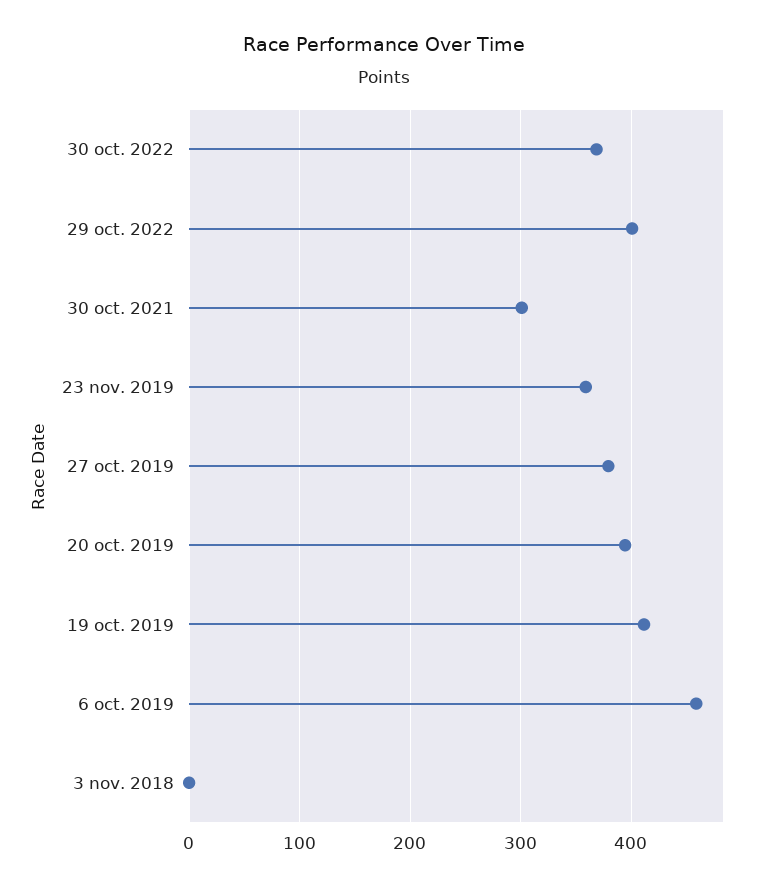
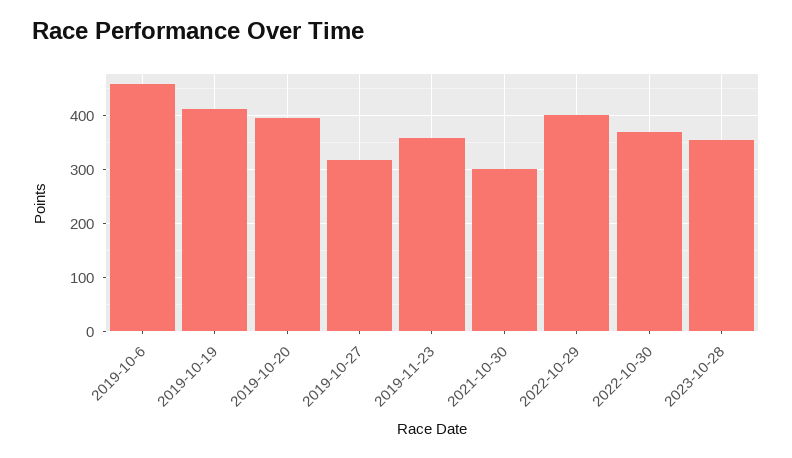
27 oct. 2019: 380 -> 320
3 nov. 2018: 0 -> none
2023-10-28: none -> 360

